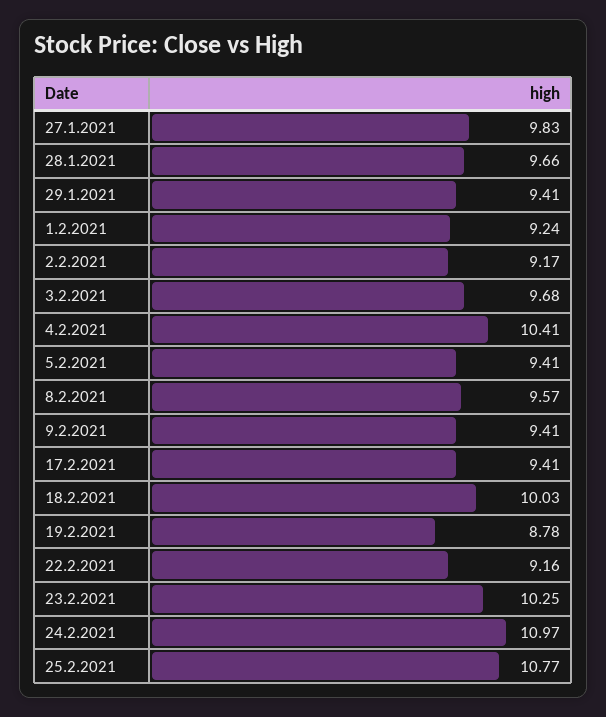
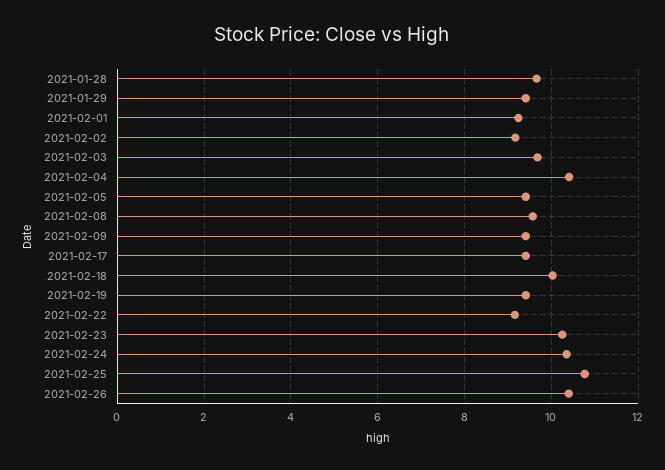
27.1.2021: 9.83 -> none
19.2.2021: 8.78 -> 9.4
24.2.2021: 10.97 -> 10.4
2021-02-26: none -> 10.4

